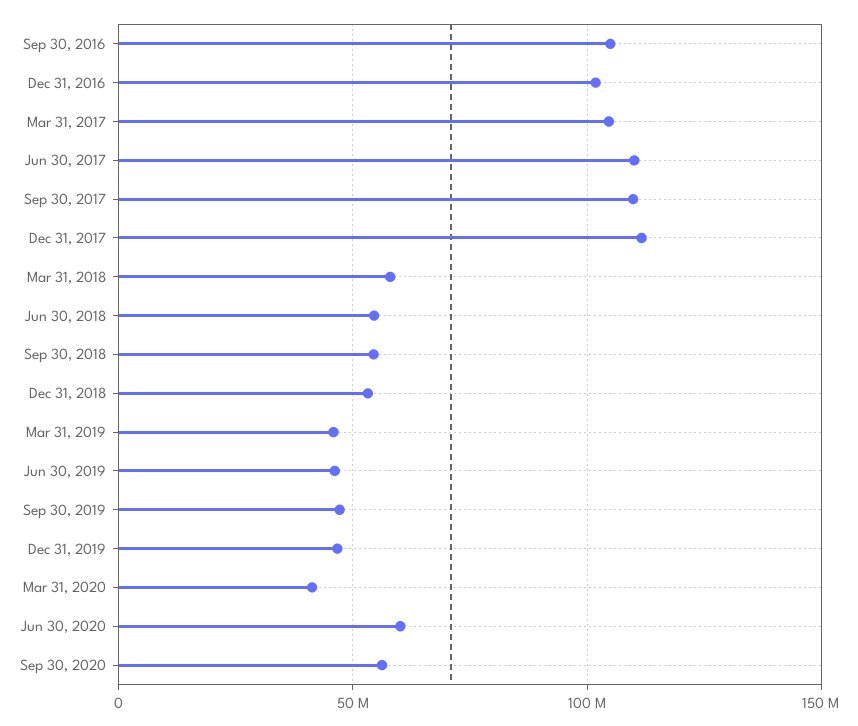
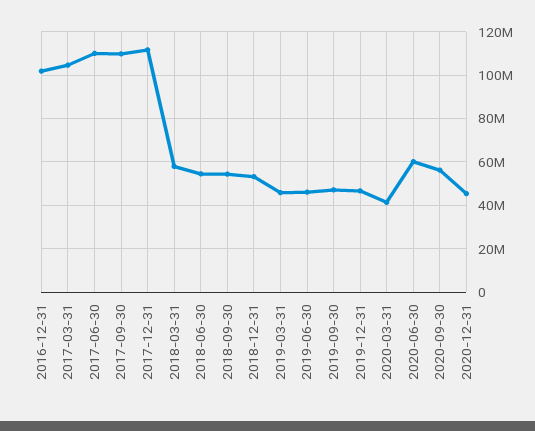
Sep 30, 2016: 105000000 -> none
2020-12-31: none -> 45000000

